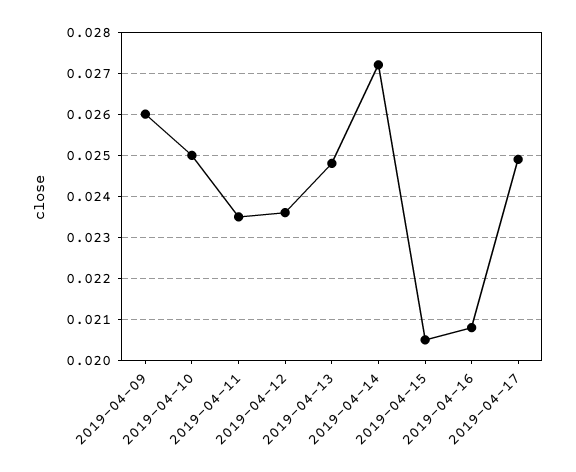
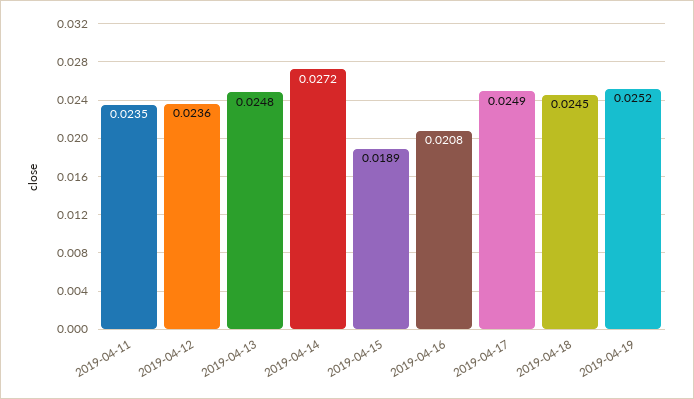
2019-04-09: 0.026 -> none
2019-04-10: 0.025 -> none
2019-04-15: 0.0205 -> 0.0189
2019-04-18: none -> 0.0245
2019-04-19: none -> 0.0252

